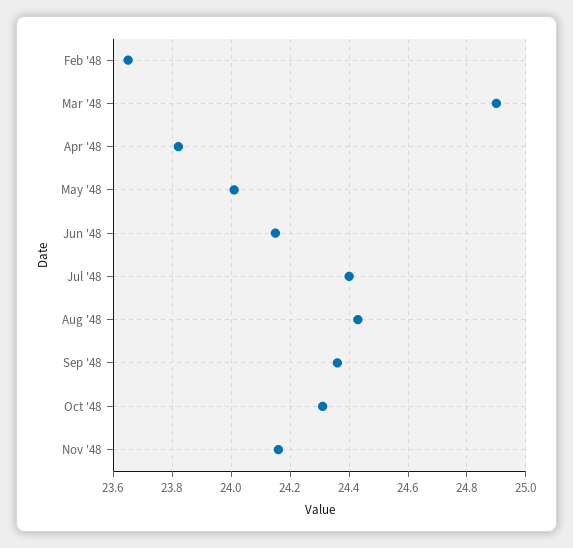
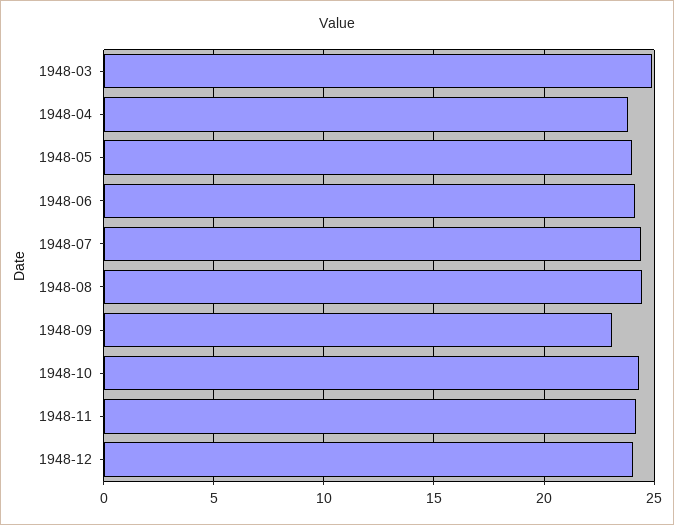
Feb '48: 23.65 -> none
Sep '48: 24.35 -> 23
1948-12: none -> 24

